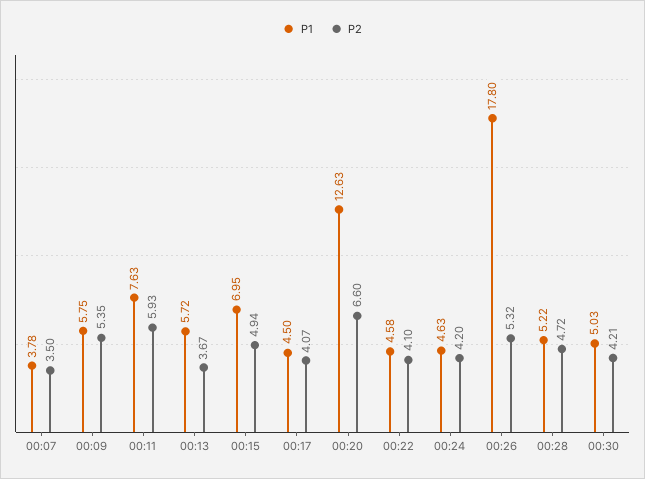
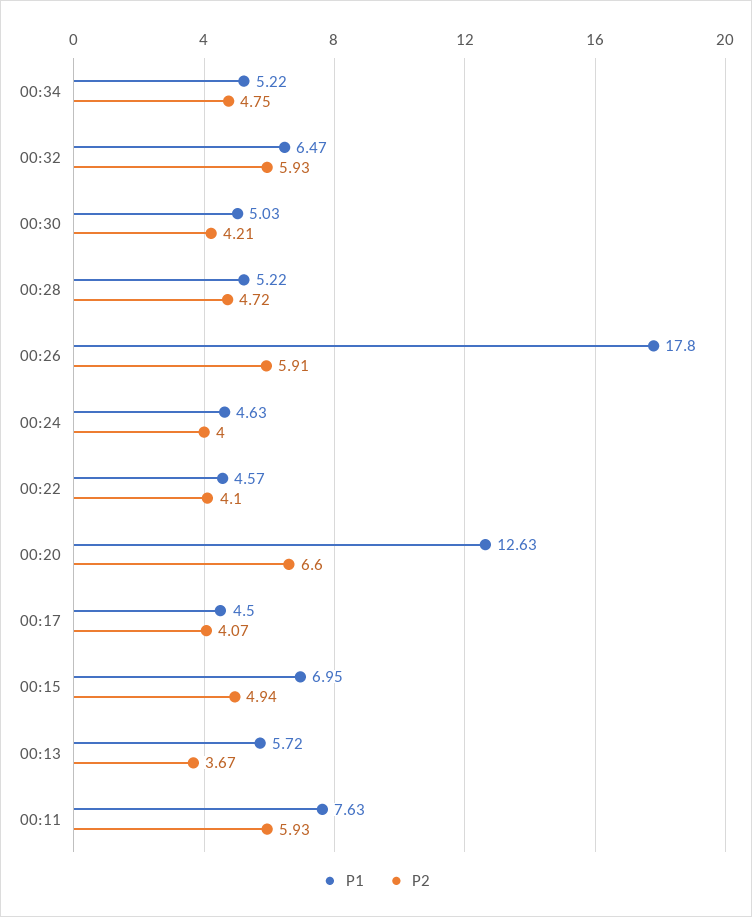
P1, 00:07: 3.78 -> none
P2, 00:07: 3.5 -> none
P1, 00:09: 5.75 -> none
P2, 00:09: 5.35 -> none
P1, 00:22: 4.58 -> 4.57
P2, 00:24: 4.2 -> 4
P2, 00:26: 5.32 -> 5.91
P1, 00:34: none -> 5.22
P2, 00:34: none -> 4.75
P1, 00:32: none -> 6.47
P2, 00:32: none -> 5.93

